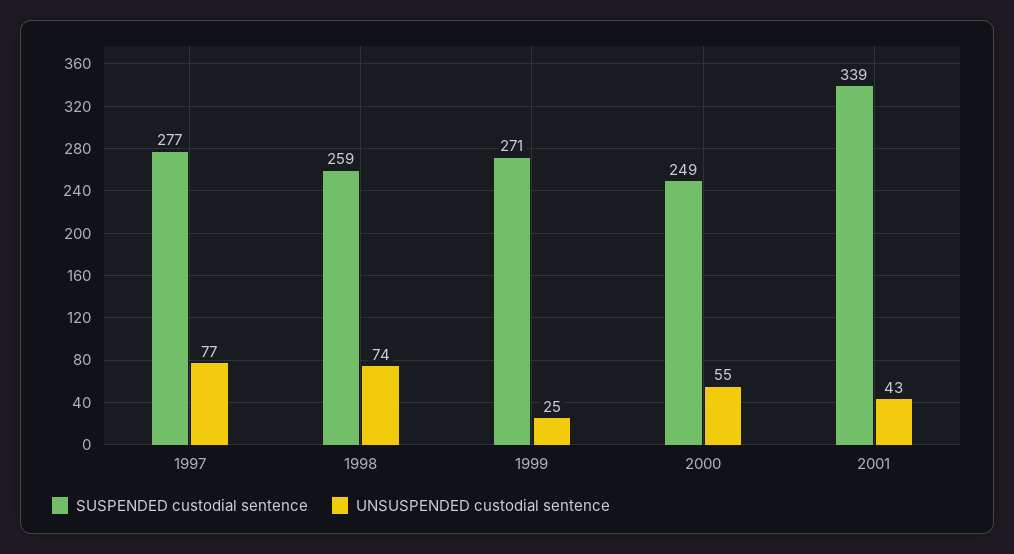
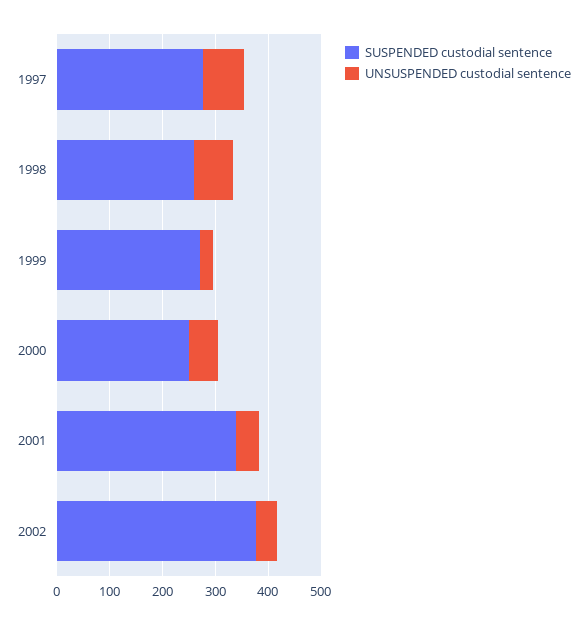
SUSPENDED custodial sentence, 2002: none -> 380
UNSUSPENDED custodial sentence, 2002: none -> 40

